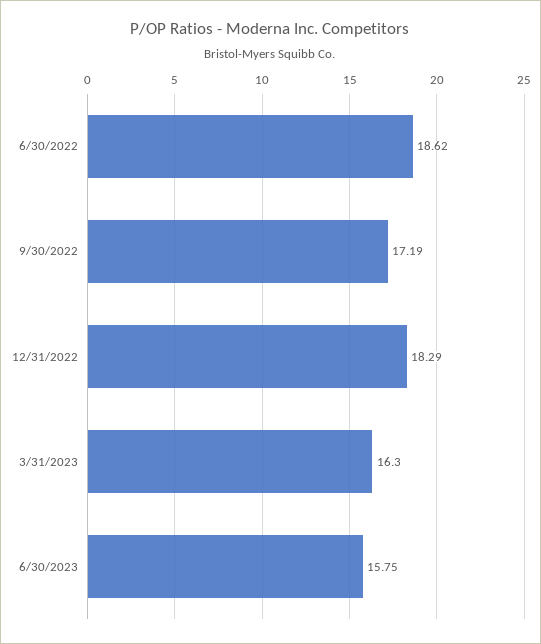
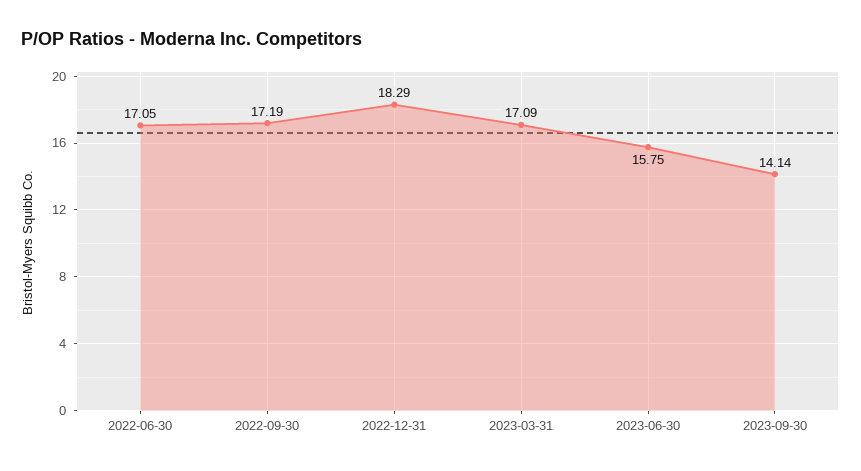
6/30/2022: 18.62 -> 17.05
3/31/2023: 16.3 -> 17.09
2023-09-30: none -> 14.14

